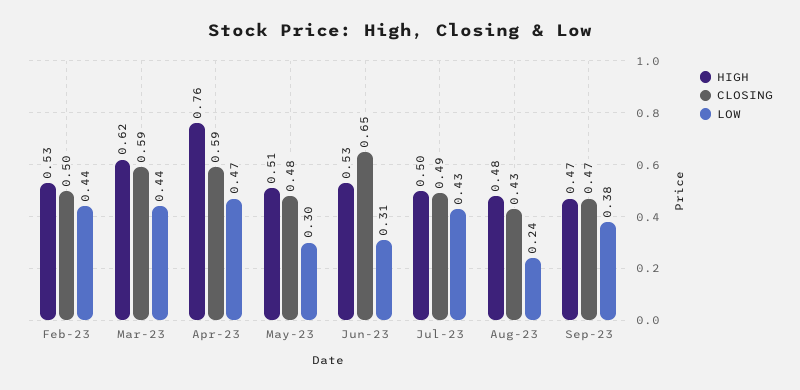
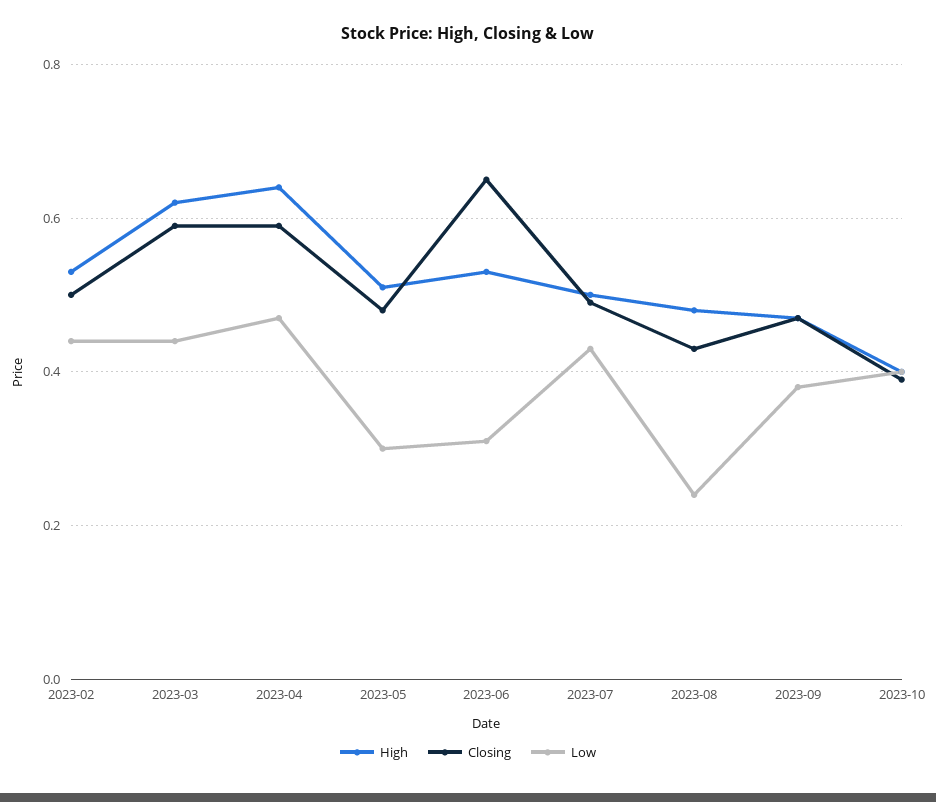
HIGH, Apr-23: 0.76 -> 0.65
HIGH, 2023-10: none -> 0.4
CLOSING, 2023-10: none -> 0.4
LOW, 2023-10: none -> 0.4

